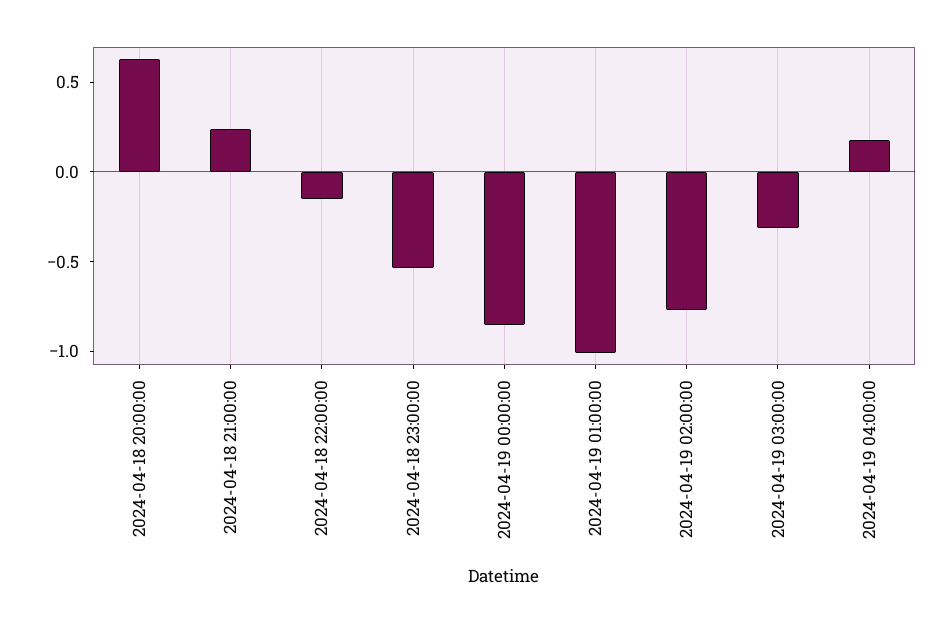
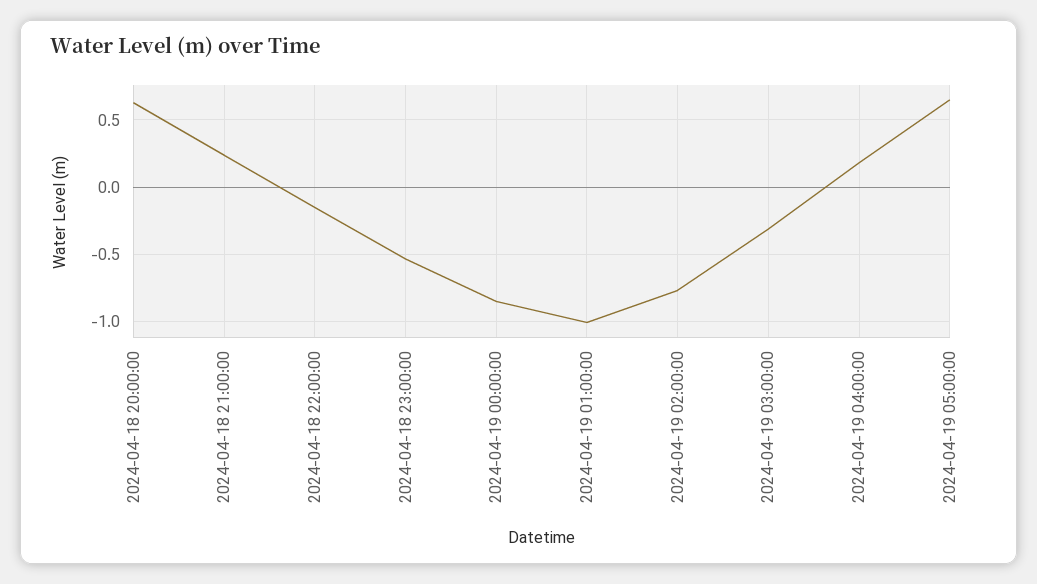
2024-04-19 05:00:00: none -> 0.65

